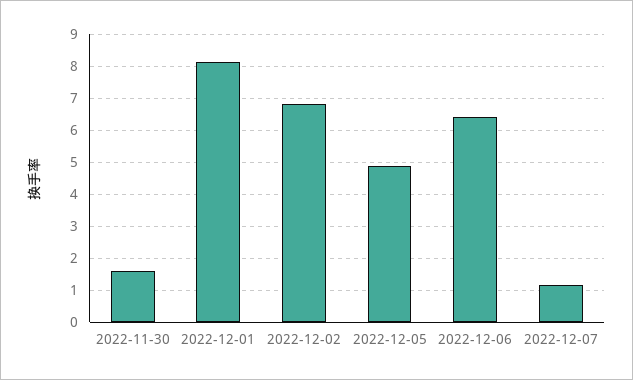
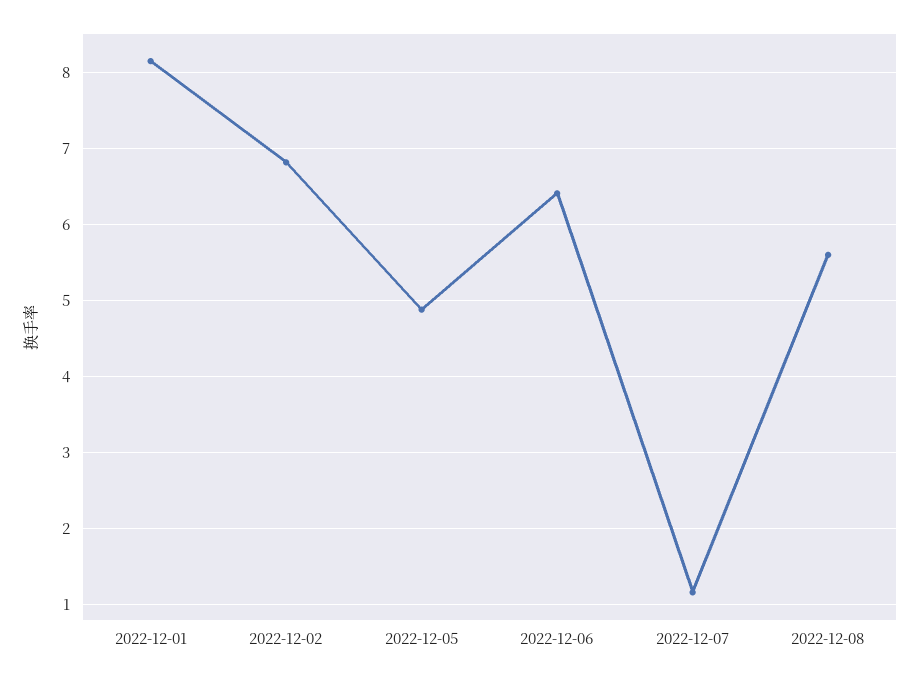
2022-11-30: 1.6 -> none
2022-12-08: none -> 5.6

